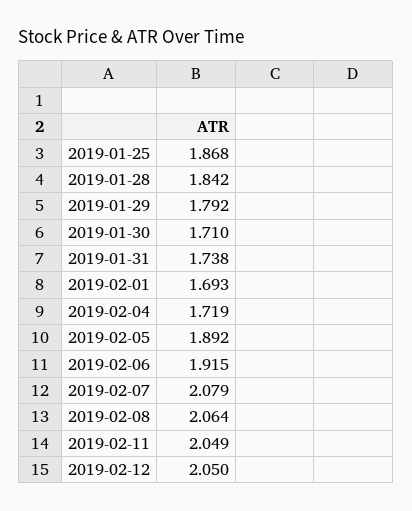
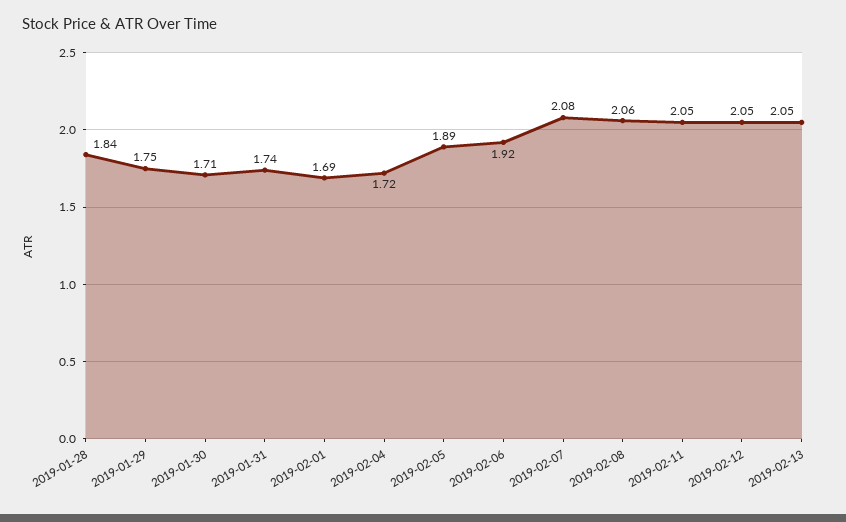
2019-01-25: 1.868 -> none
2019-01-29: 1.792 -> 1.75
2019-02-13: none -> 2.05

